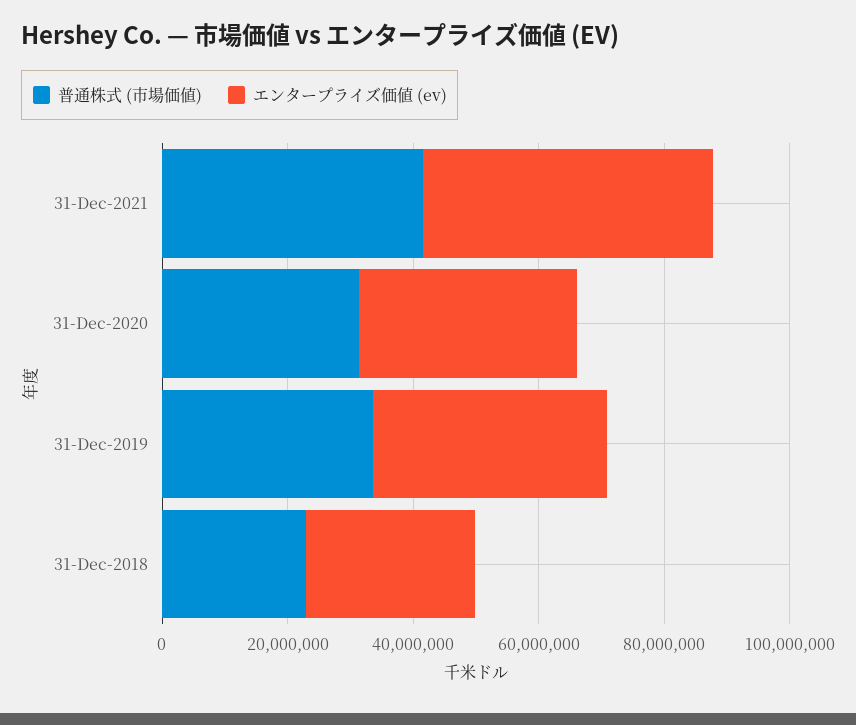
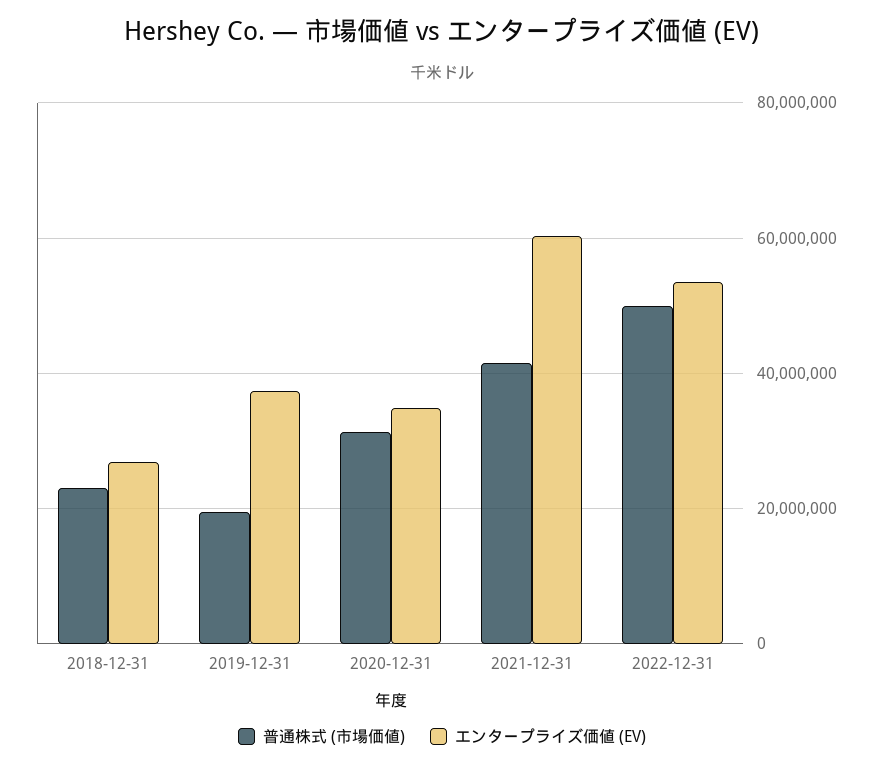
エンタープライズ価値 (ev), 31-Dec-2021: 45000000 -> 60000000
普通株式 (市場価値), 31-Dec-2019: 35000000 -> 20000000
普通株式 (市場価値), 2022-12-31: none -> 50000000
エンタープライズ価値 (ev), 2022-12-31: none -> 54000000

